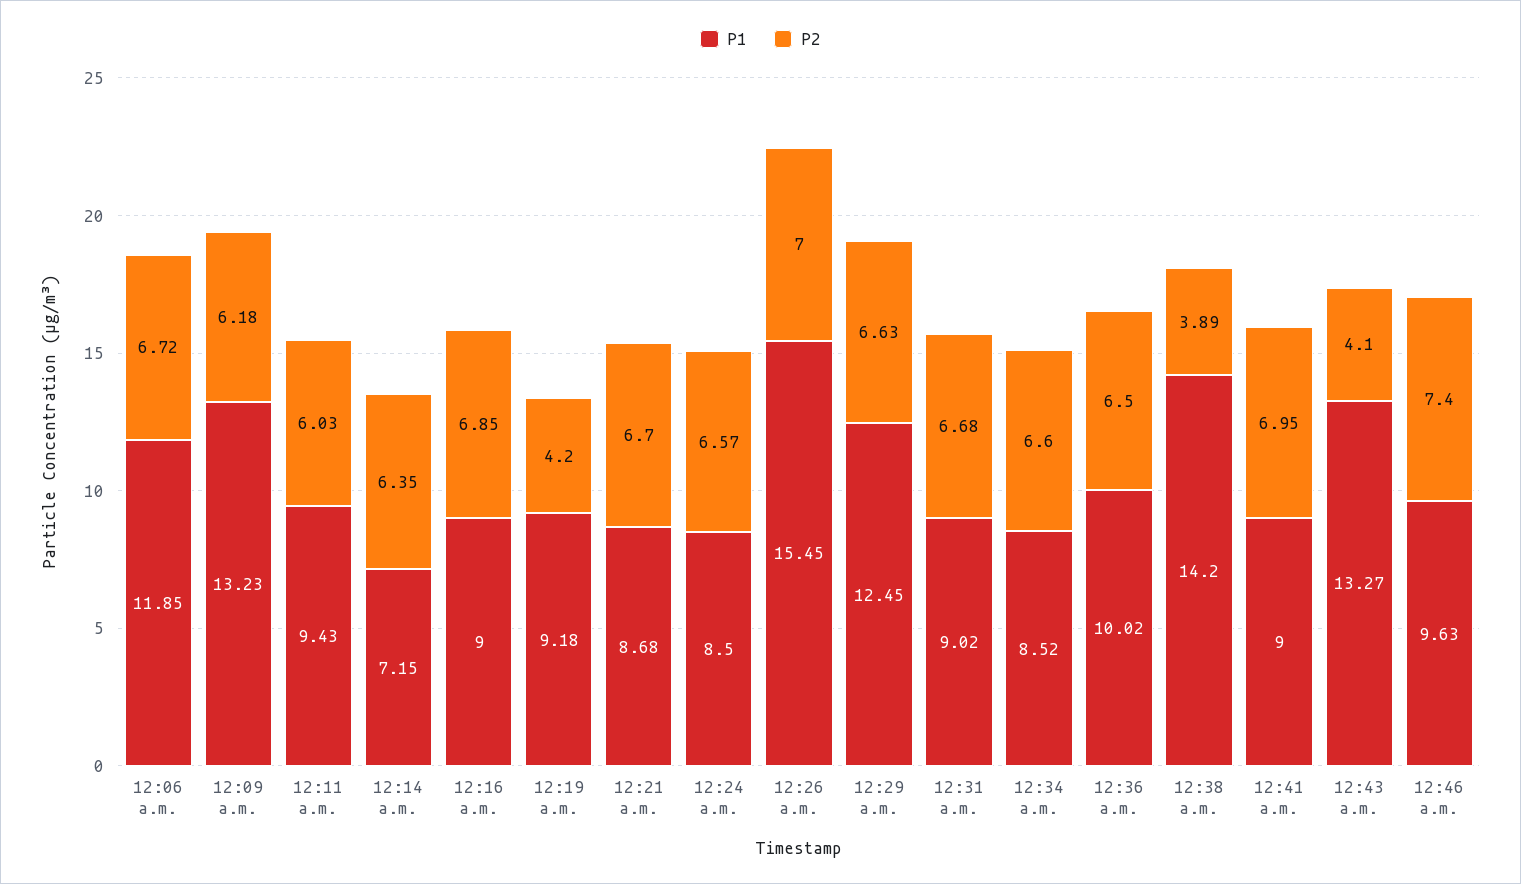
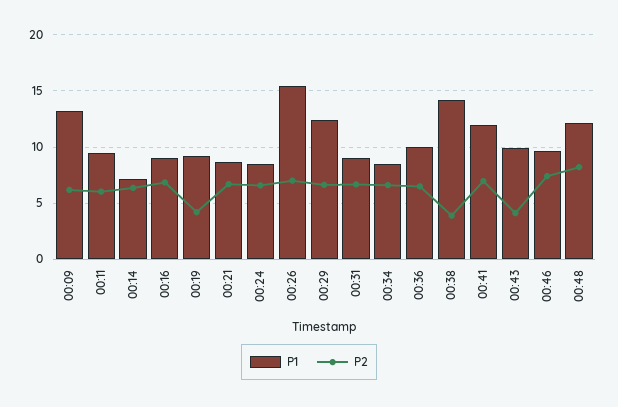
P1, 12:06 a.m.: 11.85 -> none
P2, 12:06 a.m.: 6.72 -> none
P1, 12:41 a.m.: 9 -> 12
P1, 12:43 a.m.: 13.27 -> 10
P1, 00:48: none -> 12
P2, 00:48: none -> 8

